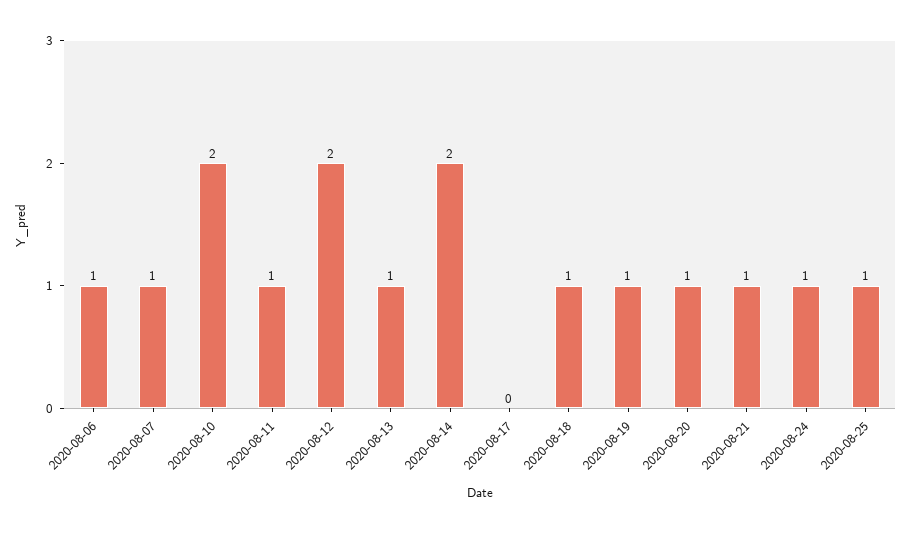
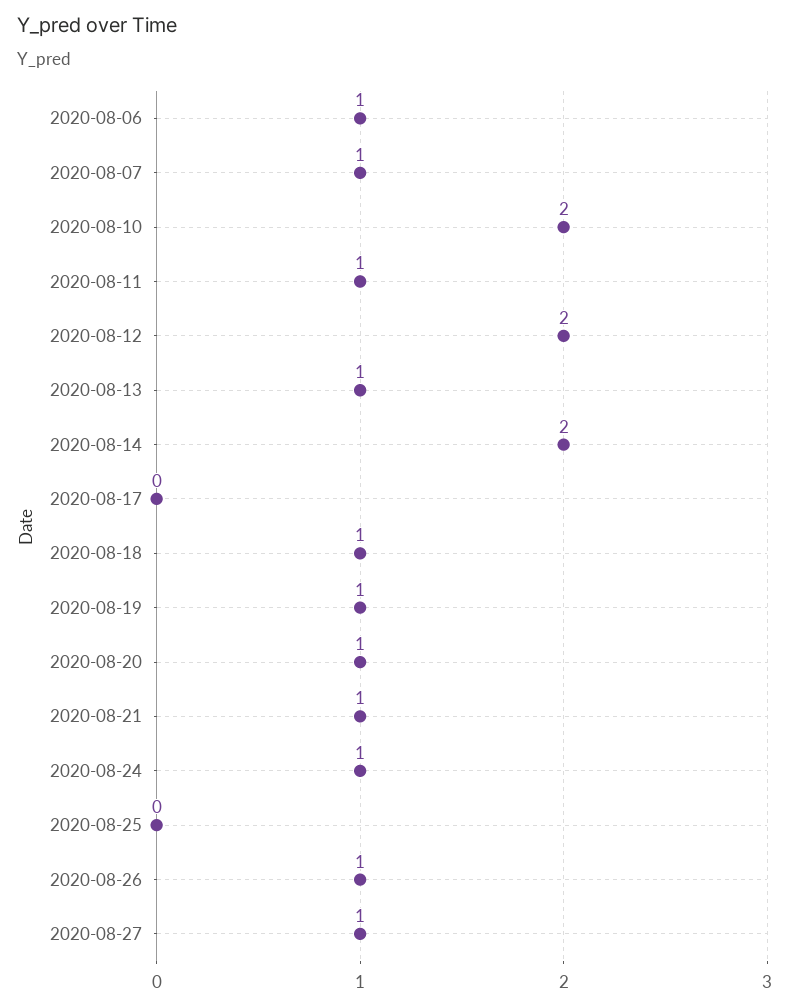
2020-08-25: 1 -> 0
2020-08-26: none -> 1
2020-08-27: none -> 1

